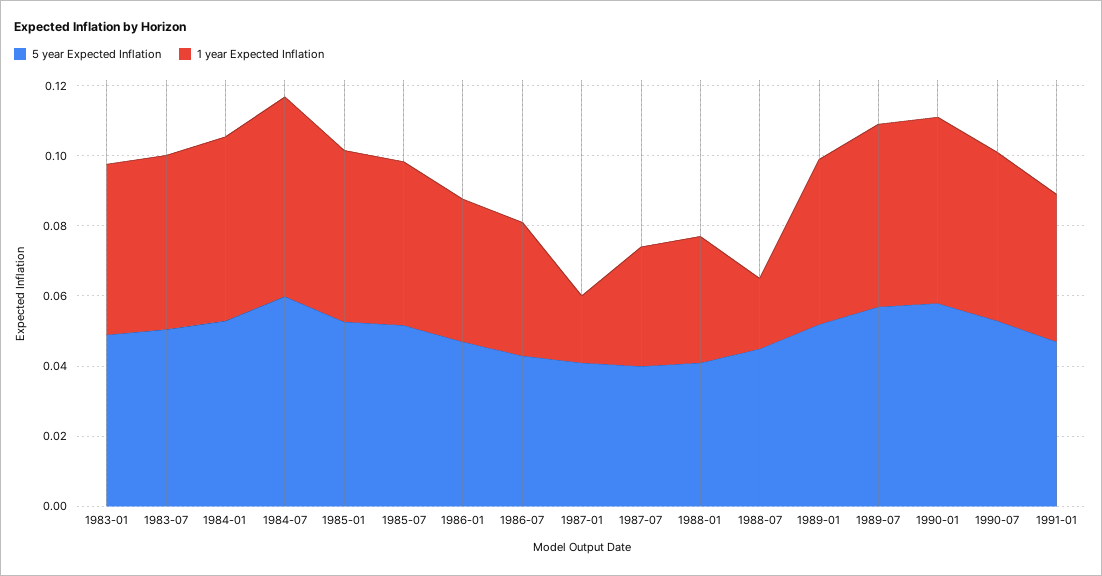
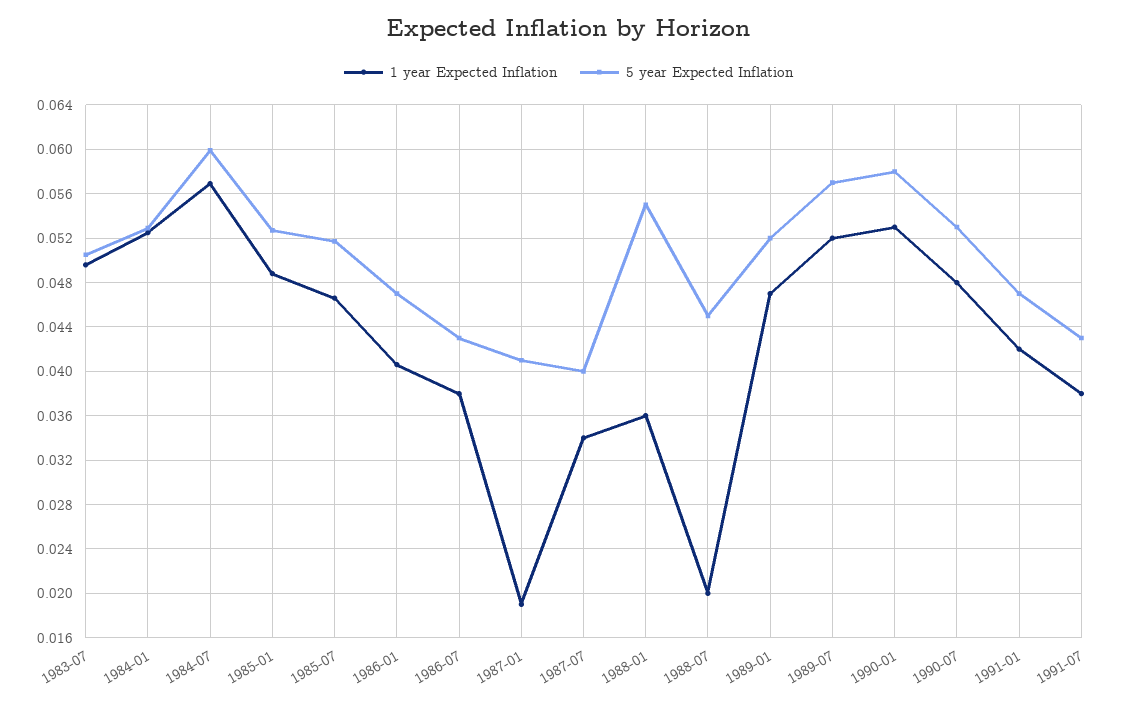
5 year Expected Inflation, 1983-01: 0.05 -> none
1 year Expected Inflation, 1983-01: 0.05 -> none
5 year Expected Inflation, 1988-01: 0.04 -> 0.055
1 year Expected Inflation, 1991-07: none -> 0.038
5 year Expected Inflation, 1991-07: none -> 0.043

